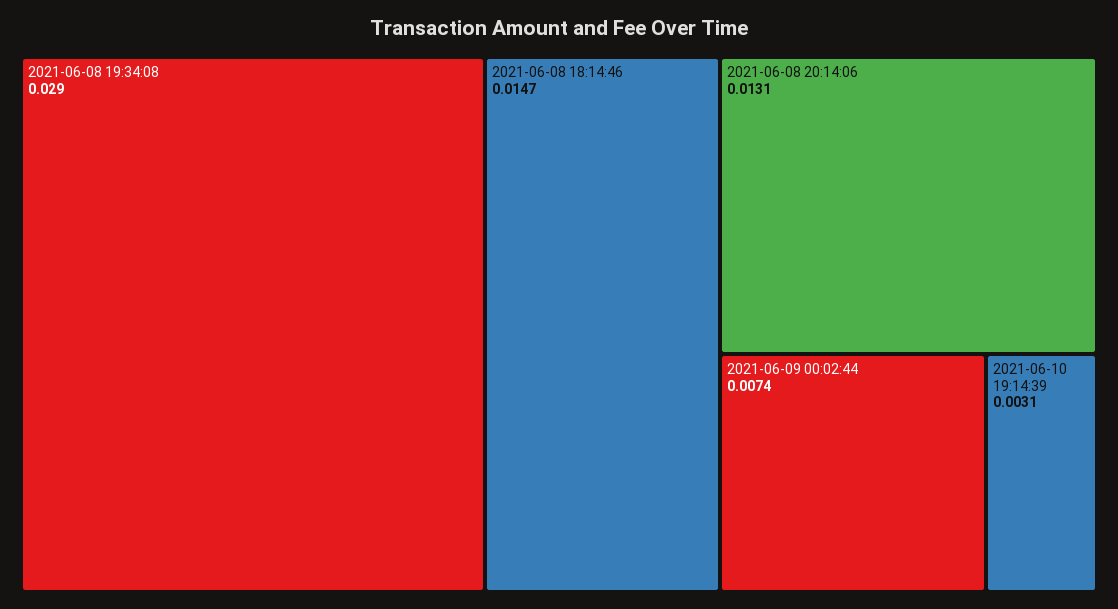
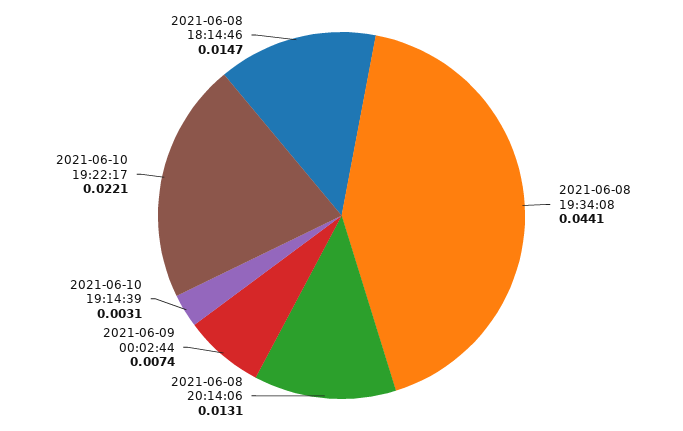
2021-06-08 19:34:08: 0.029 -> 0.0441
2021-06-10 19:22:17: none -> 0.0221

